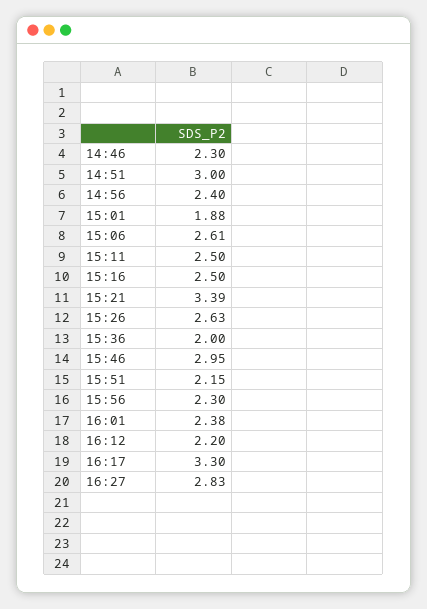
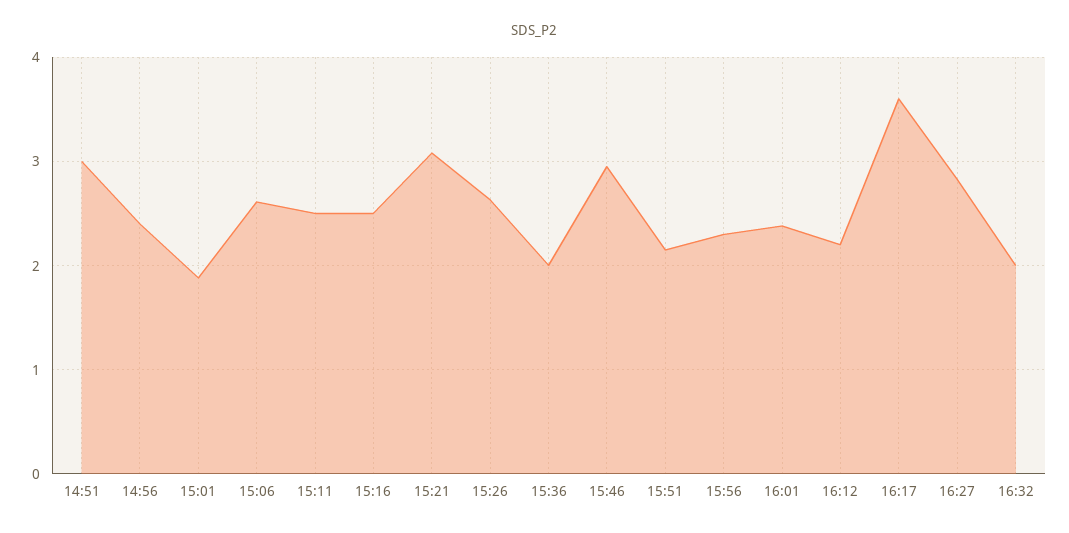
14:46: 2.3 -> none
15:21: 3.39 -> 3.1
16:17: 3.3 -> 3.6
16:32: none -> 2

